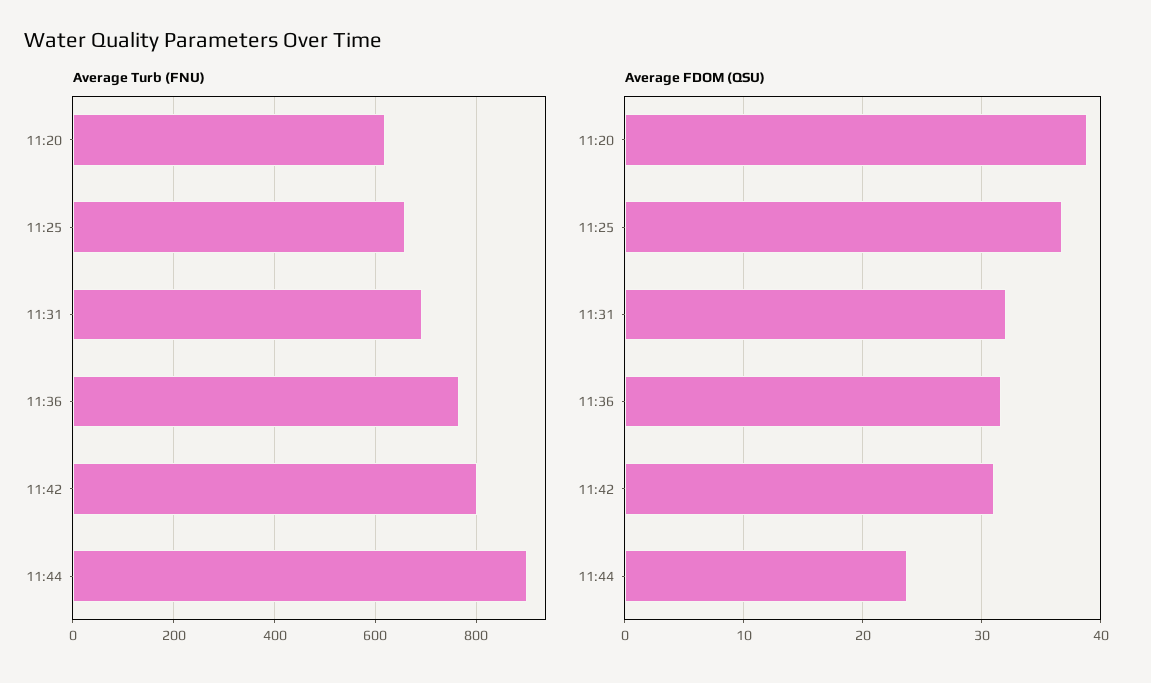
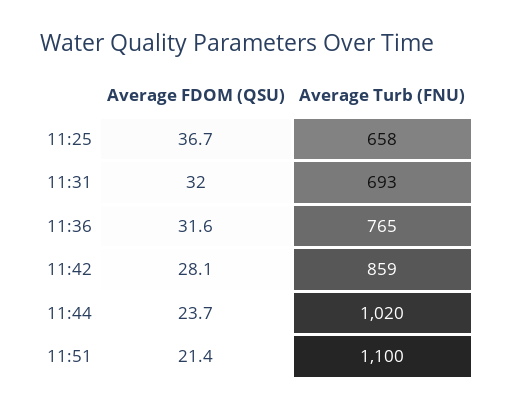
Average Turb (FNU), 11:20: 620 -> none
Average Turb (FNU), 11:42: 800 -> 859
Average Turb (FNU), 11:44: 900 -> 1020
Average FDOM (QSU), 11:20: 39 -> none
Average FDOM (QSU), 11:42: 31 -> 28.1
Average FDOM (QSU), 11:51: none -> 21.4
Average Turb (FNU), 11:51: none -> 1100

